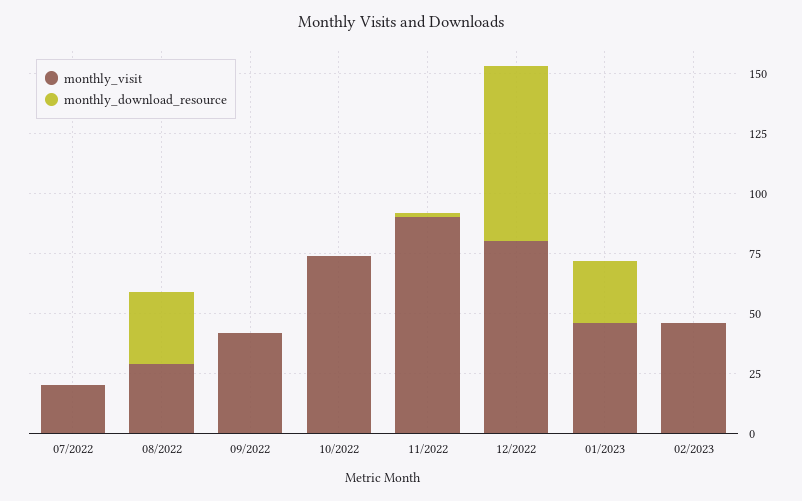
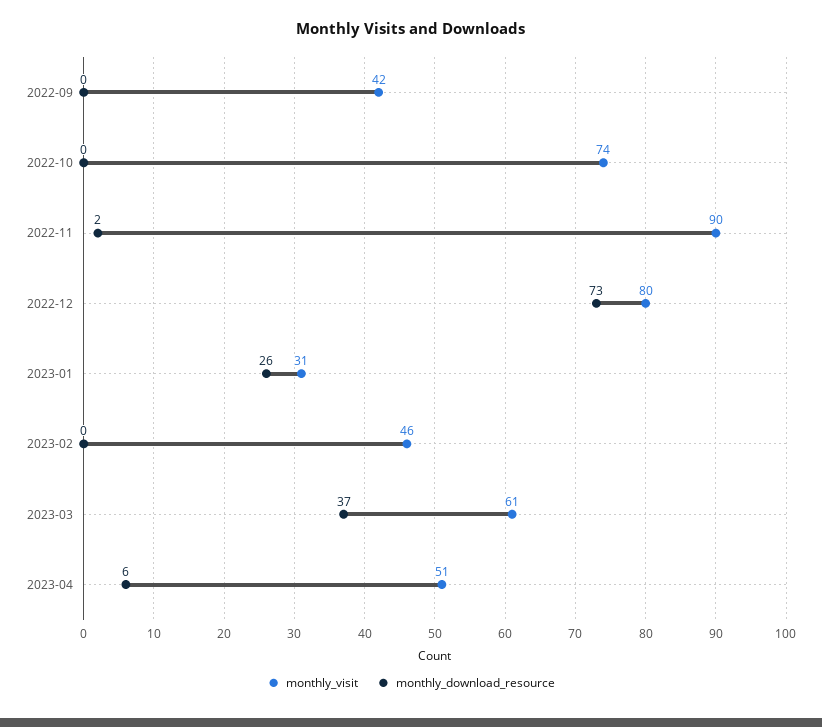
monthly_visit, 07/2022: 20 -> none
monthly_download_resource, 07/2022: 0 -> none
monthly_visit, 08/2022: 30 -> none
monthly_download_resource, 08/2022: 30 -> none
monthly_visit, 01/2023: 45 -> 31
monthly_visit, 2023-03: none -> 61
monthly_download_resource, 2023-03: none -> 37
monthly_visit, 2023-04: none -> 51
monthly_download_resource, 2023-04: none -> 6

